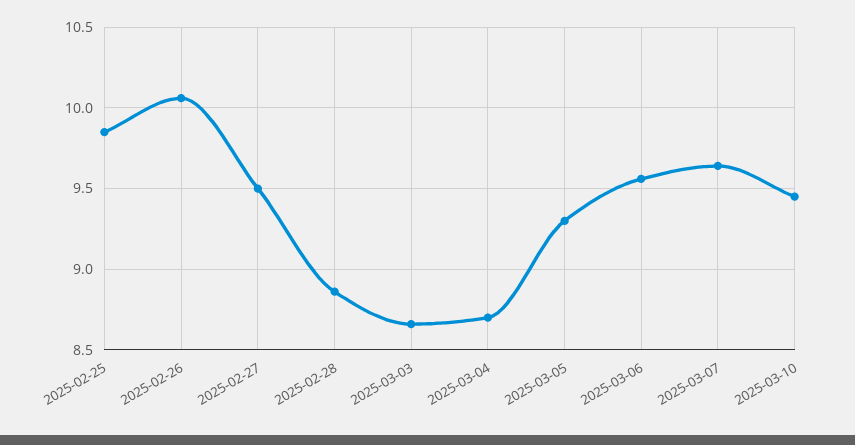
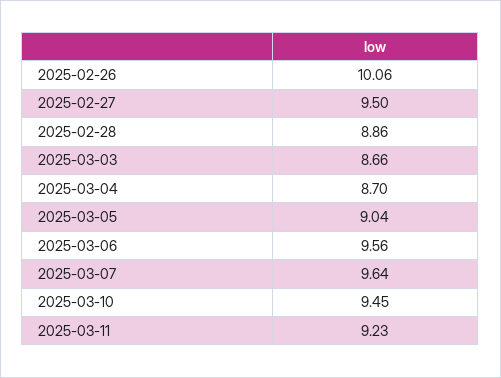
2025-02-25: 9.85 -> none
2025-03-05: 9.3 -> 9.04
2025-03-11: none -> 9.23

